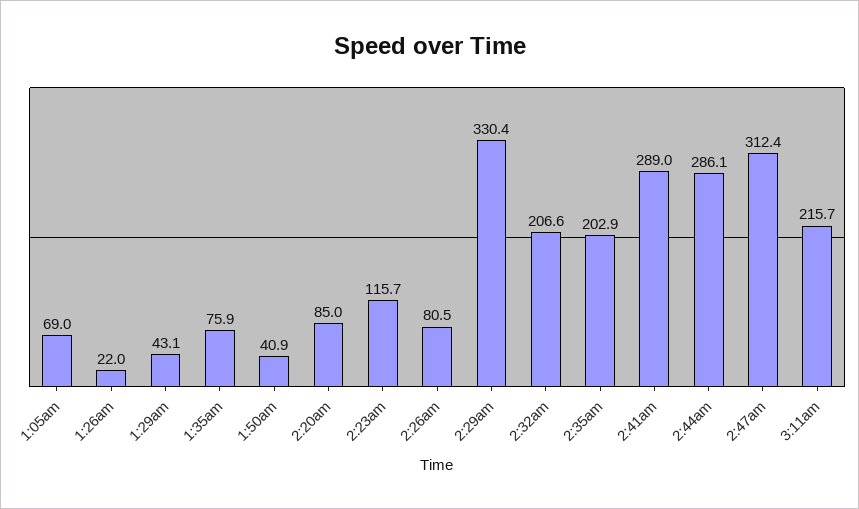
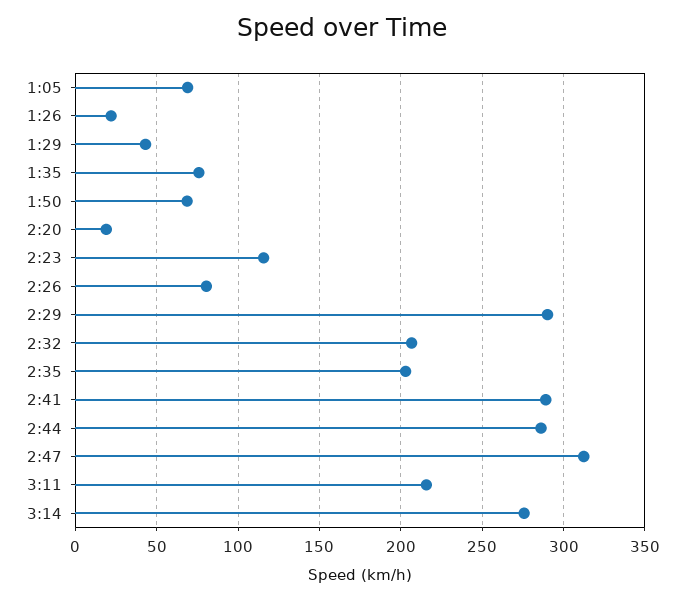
1:50am: 40.9 -> 70
2:20am: 85 -> 20
2:29am: 330.4 -> 290
3:14: none -> 275

